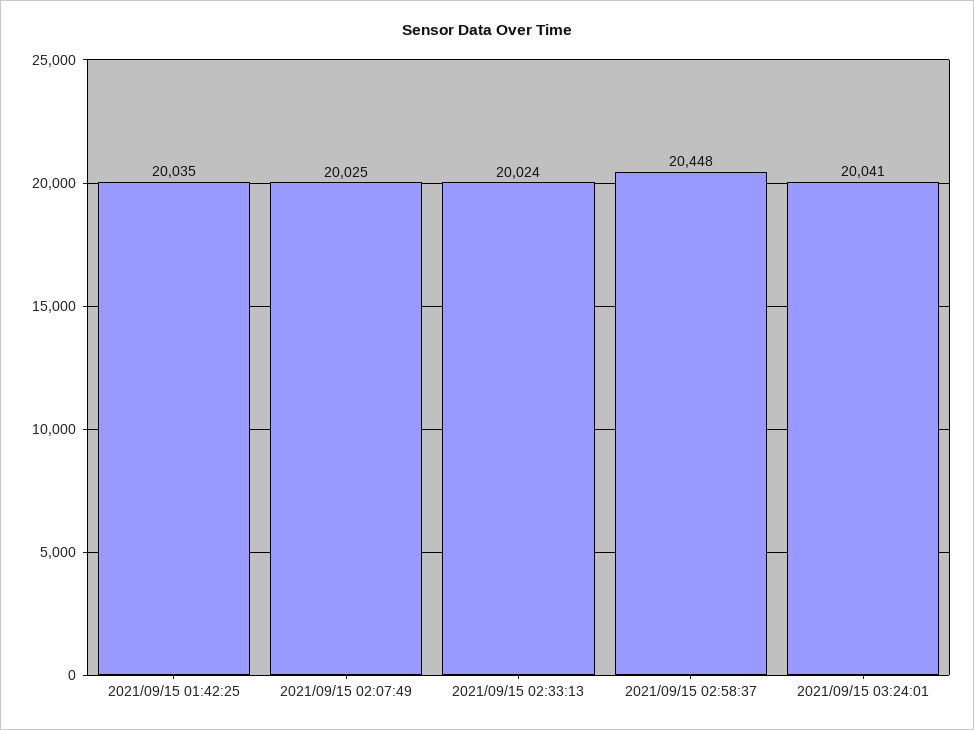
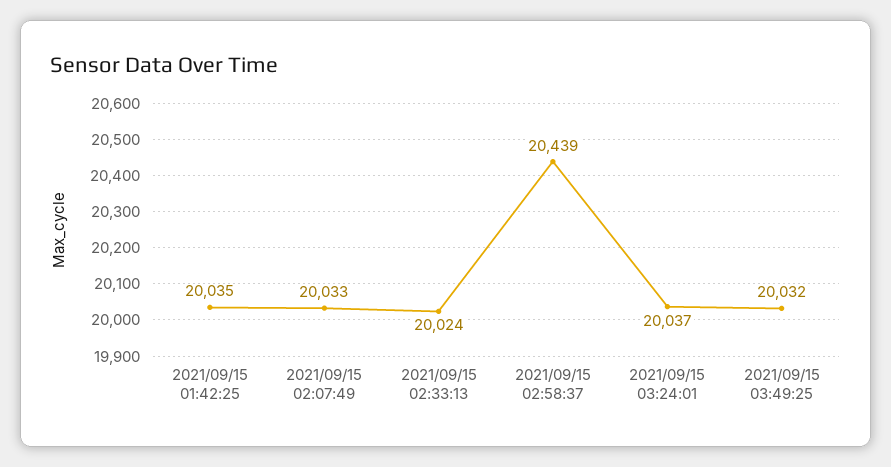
2021/09/15 02:07:49: 20025 -> 20033
2021/09/15 02:58:37: 20448 -> 20439
2021/09/15 03:24:01: 20041 -> 20037
2021/09/15 03:49:25: none -> 20032

